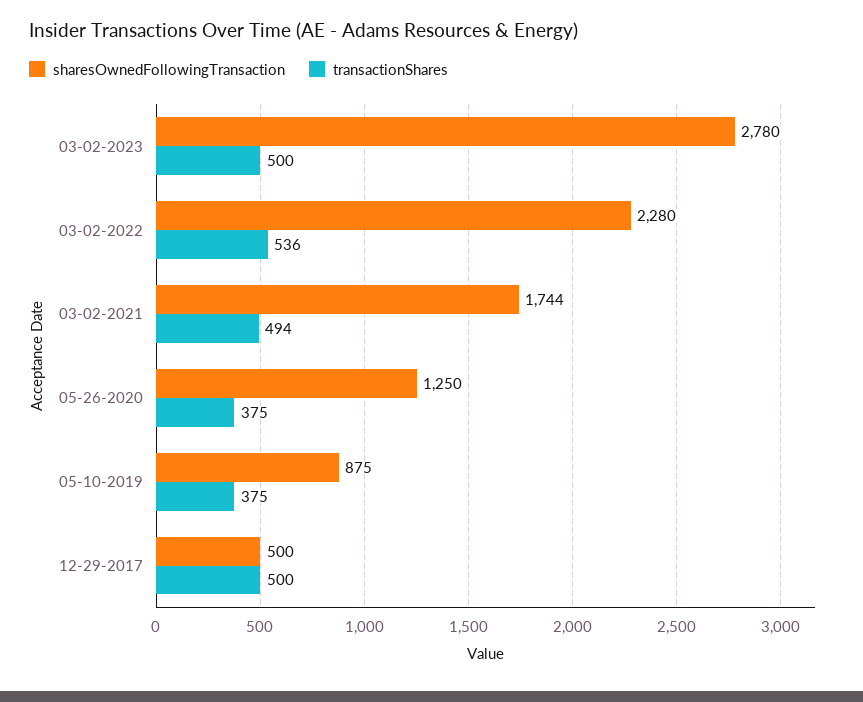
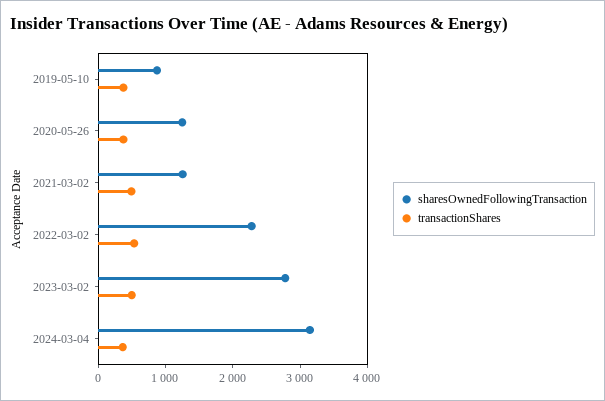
sharesOwnedFollowingTransaction, 03-02-2021: 1744 -> 1200
sharesOwnedFollowingTransaction, 12-29-2017: 500 -> none
transactionShares, 12-29-2017: 500 -> none
sharesOwnedFollowingTransaction, 2024-03-04: none -> 3200
transactionShares, 2024-03-04: none -> 400

